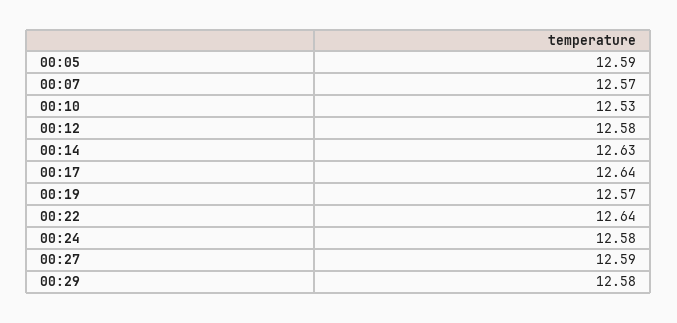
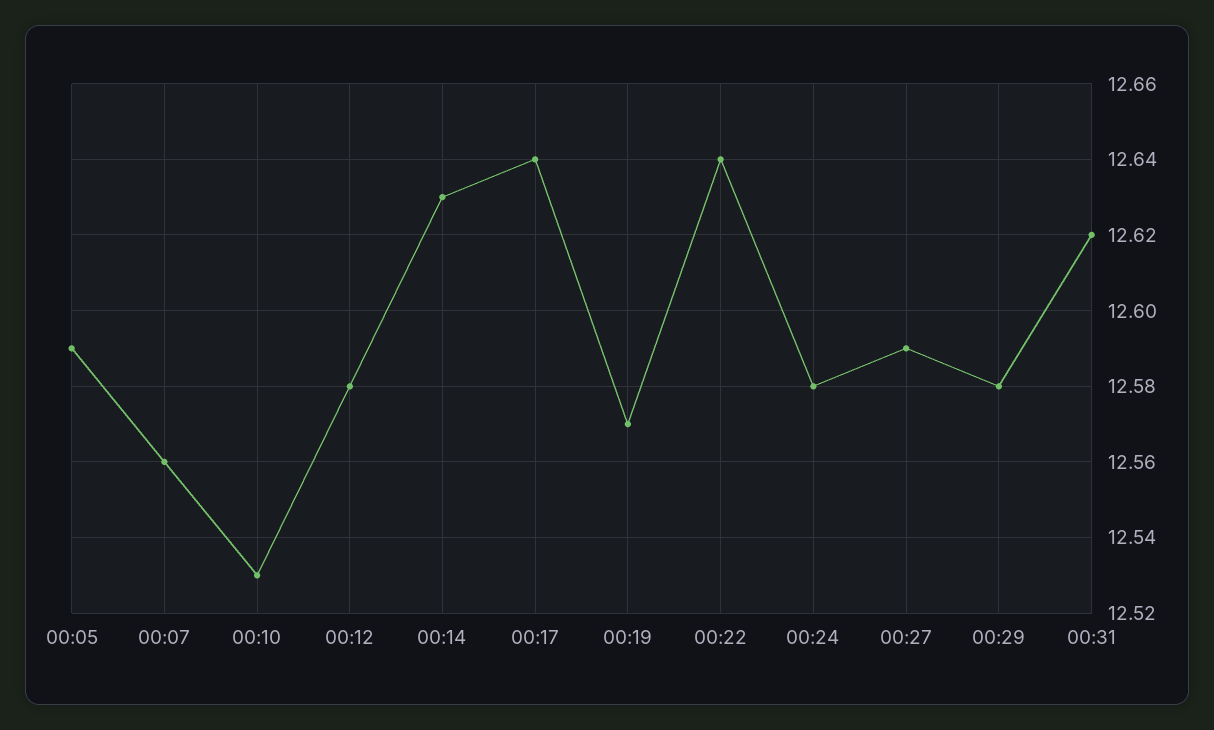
00:07: 12.57 -> 12.56
00:31: none -> 12.62

